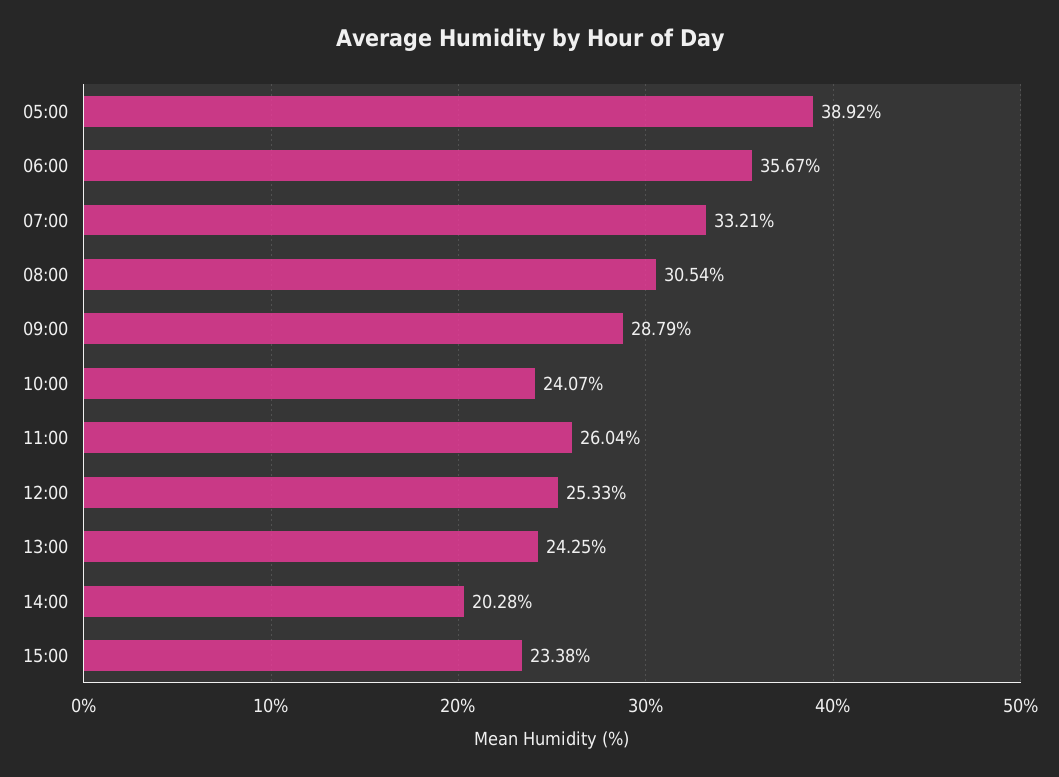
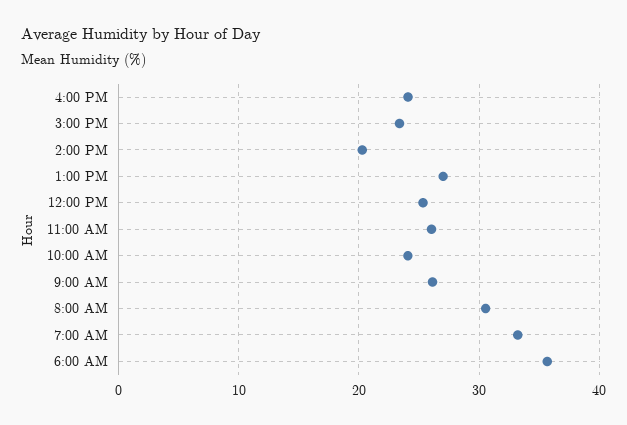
05:00: 38.92 -> none
09:00: 28.79 -> 26
13:00: 24.25 -> 27
4:00 PM: none -> 24

